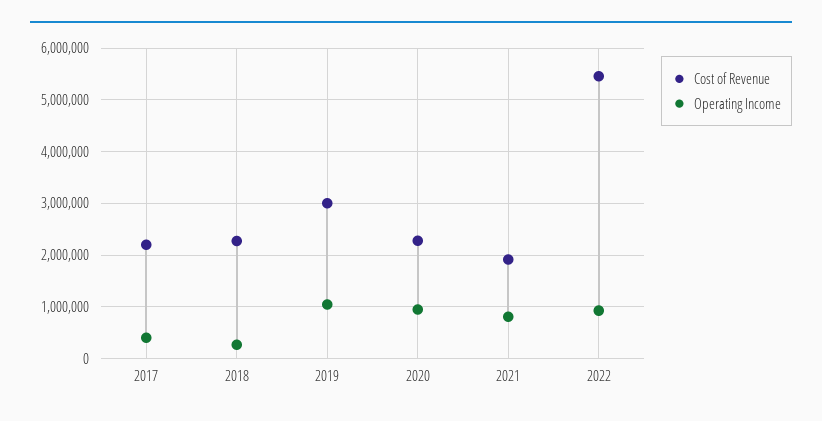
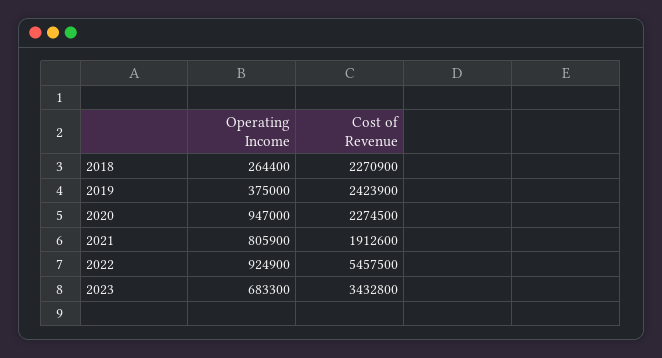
Cost of Revenue, 2017: 2200000 -> none
Operating Income, 2017: 400000 -> none
Cost of Revenue, 2019: 3000000 -> 2423900
Operating Income, 2019: 1000000 -> 375000
Operating Income, 2023: none -> 683300
Cost of Revenue, 2023: none -> 3432800

